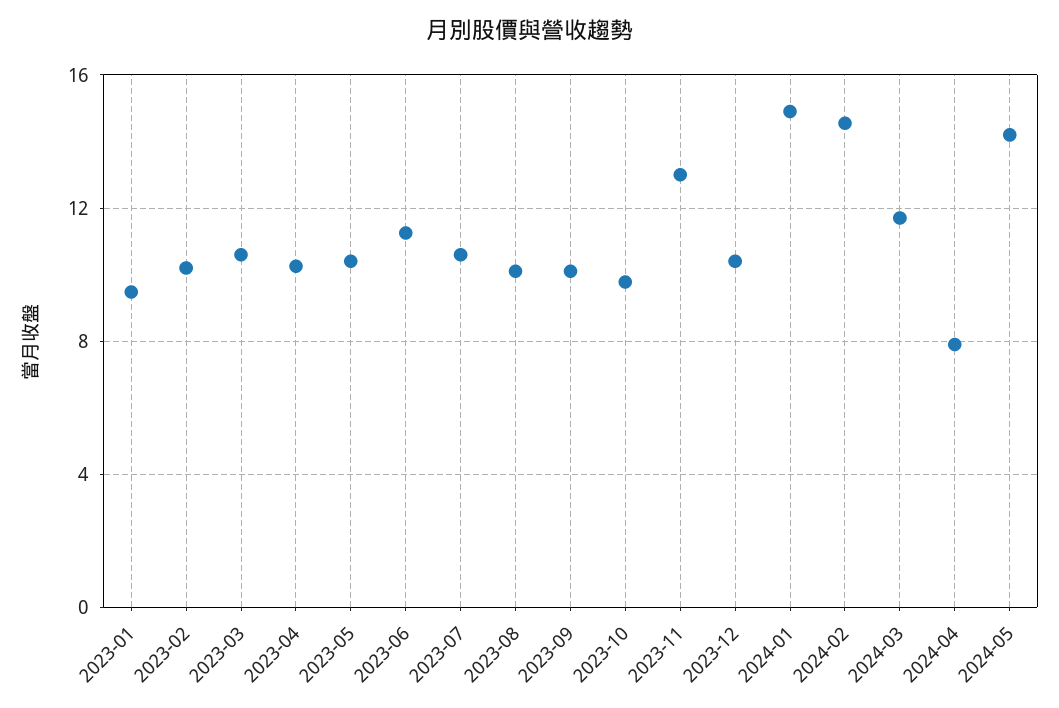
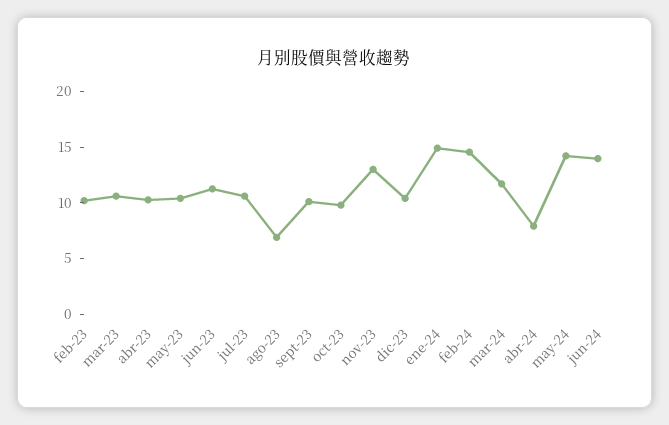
2023-01: 9.5 -> none
2023-08: 10 -> 7
jun-24: none -> 14

